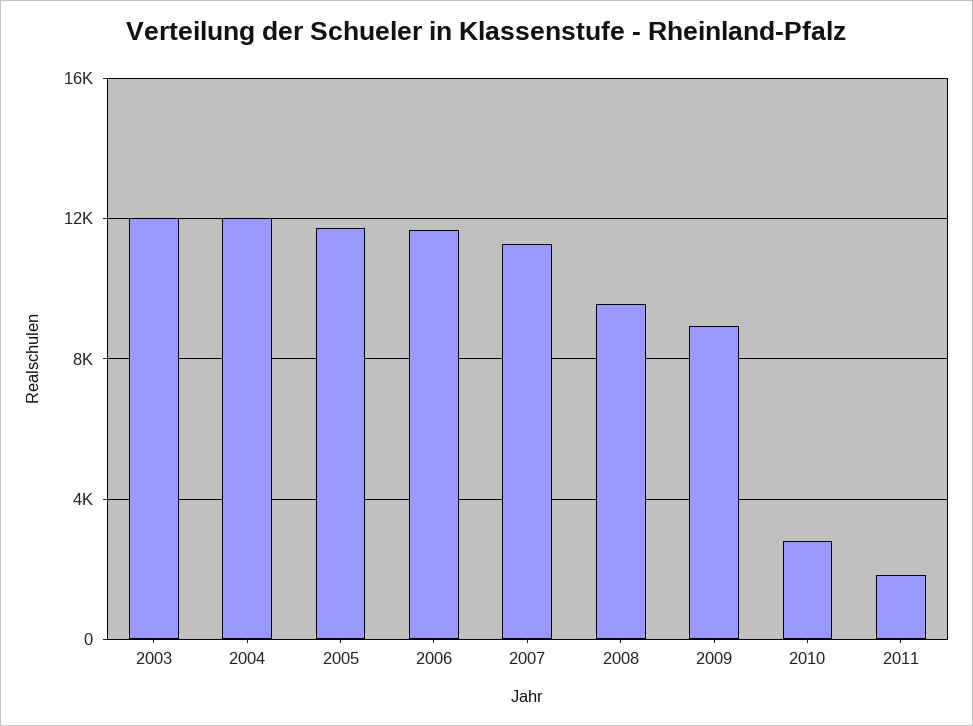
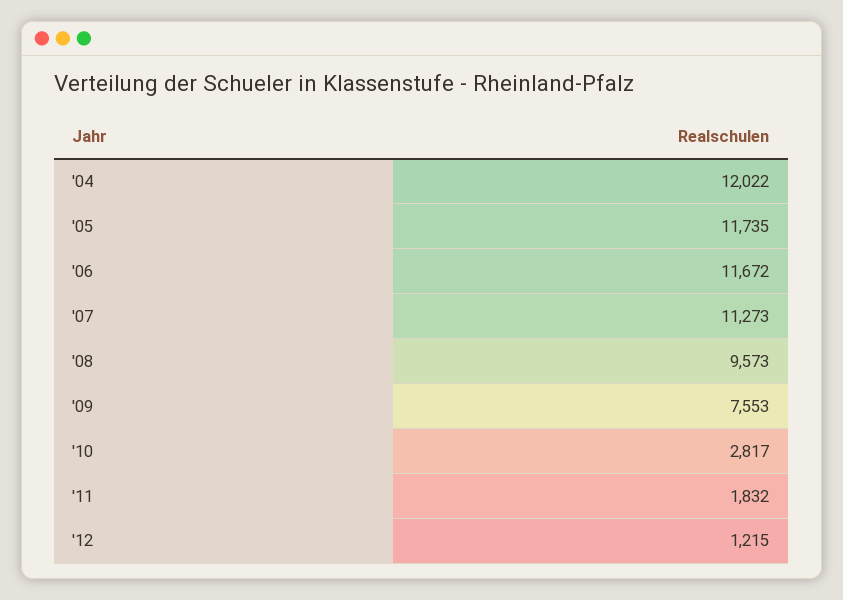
2003: 12000 -> none
2009: 9000 -> 7553
'12: none -> 1215

